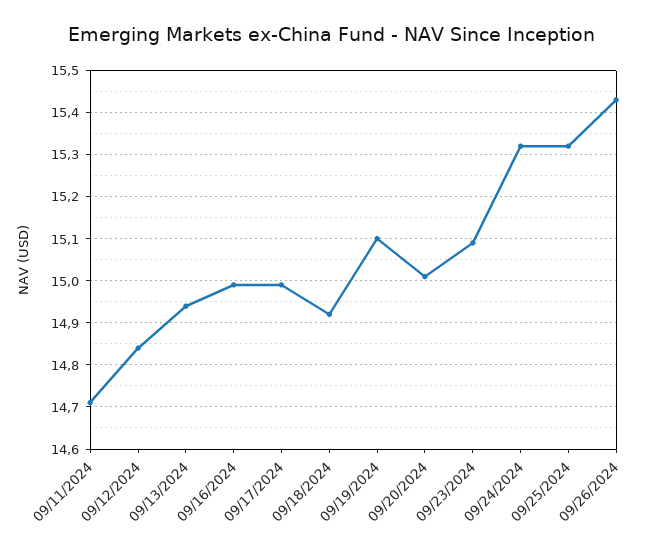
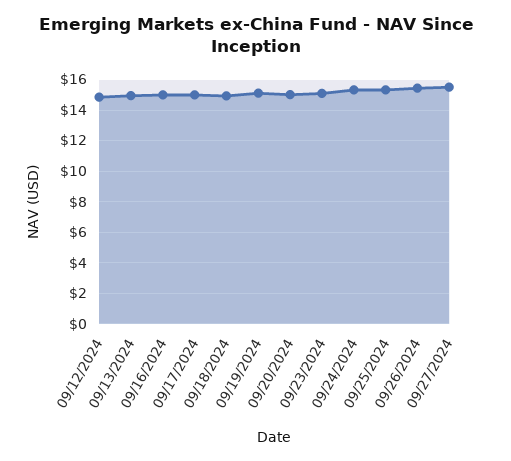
09/11/2024: 14.7 -> none
09/27/2024: none -> 15.5

